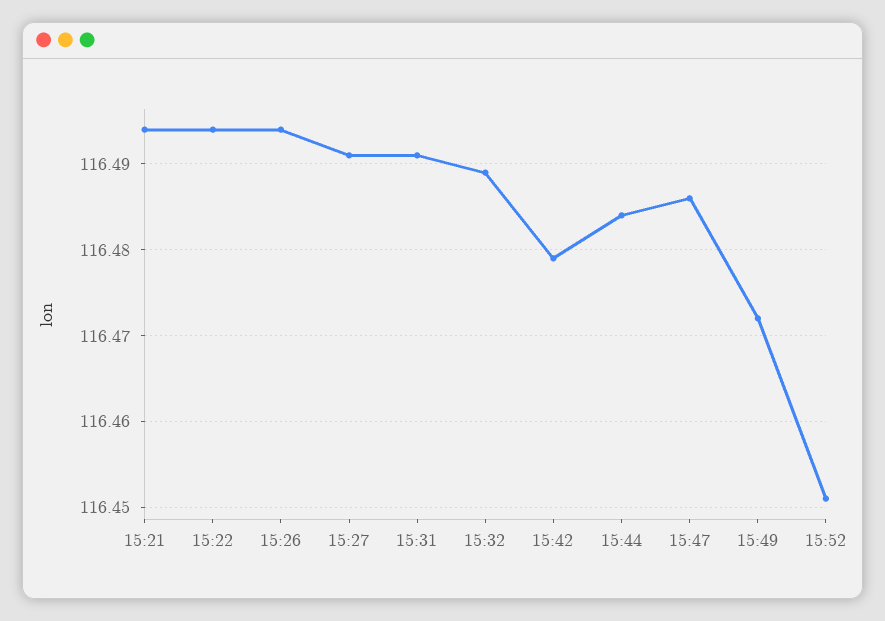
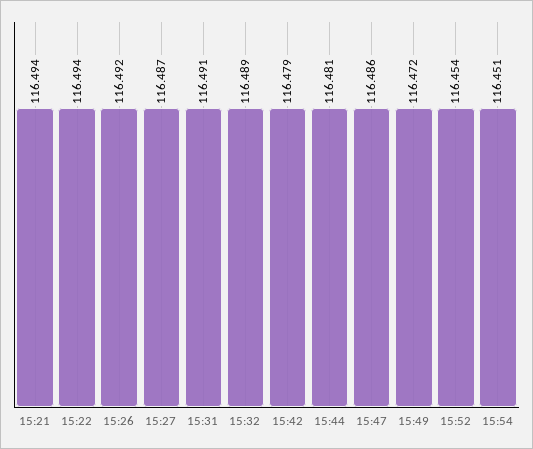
15:26: 116.494 -> 116.492
15:27: 116.491 -> 116.487
15:44: 116.484 -> 116.481
15:52: 116.451 -> 116.454
15:54: none -> 116.451

